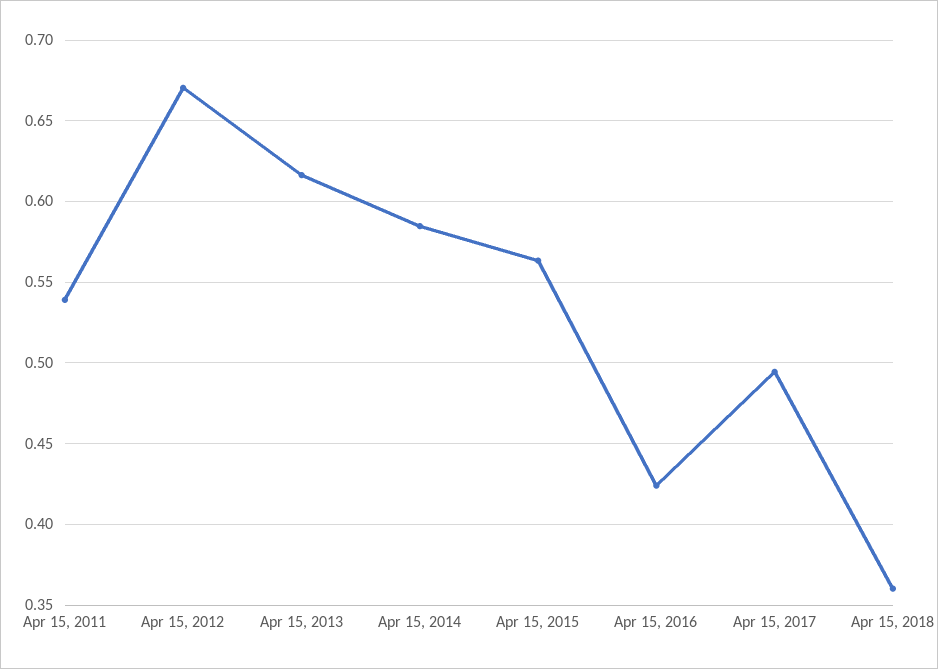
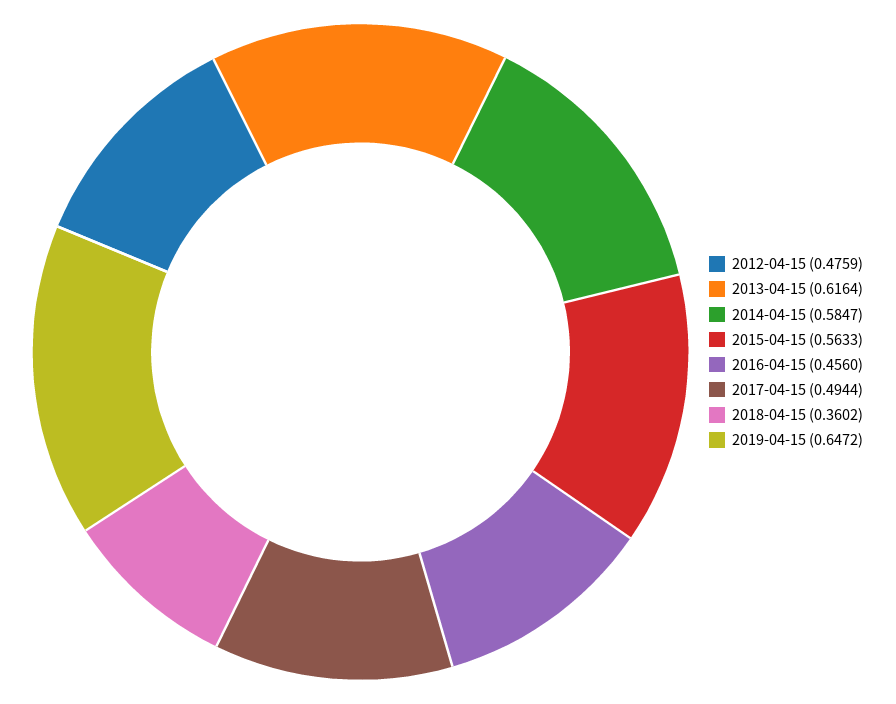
Apr 15, 2011: 0.54 -> none
Apr 15, 2012: 0.67 -> 0.4759
Apr 15, 2016: 0.425 -> 0.456
2019-04-15: none -> 0.6472

